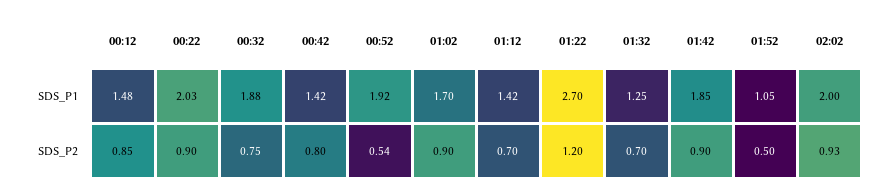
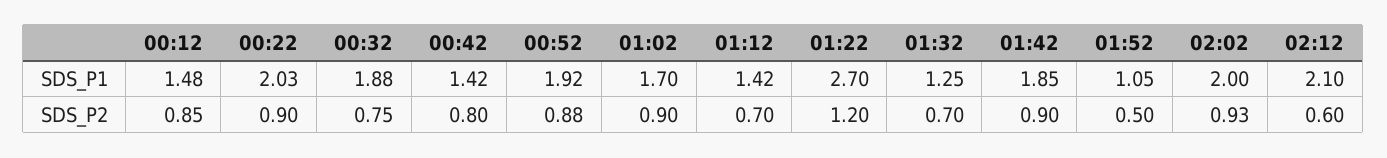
00:52, SDS_P2: 0.54 -> 0.88
02:12, SDS_P1: none -> 2.1
02:12, SDS_P2: none -> 0.6

